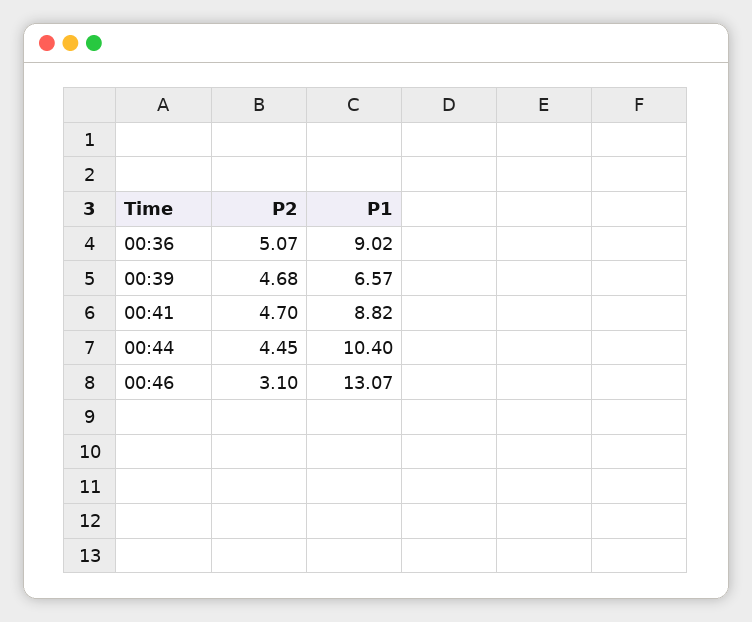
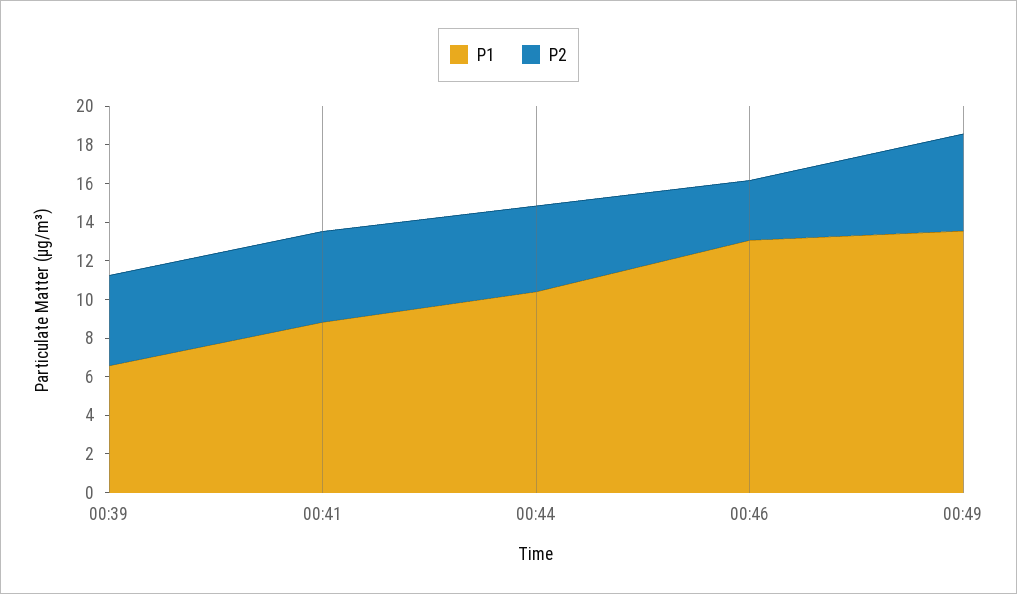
P2, 00:36: 5.07 -> none
P1, 00:36: 9.02 -> none
P1, 00:49: none -> 13.5
P2, 00:49: none -> 5

